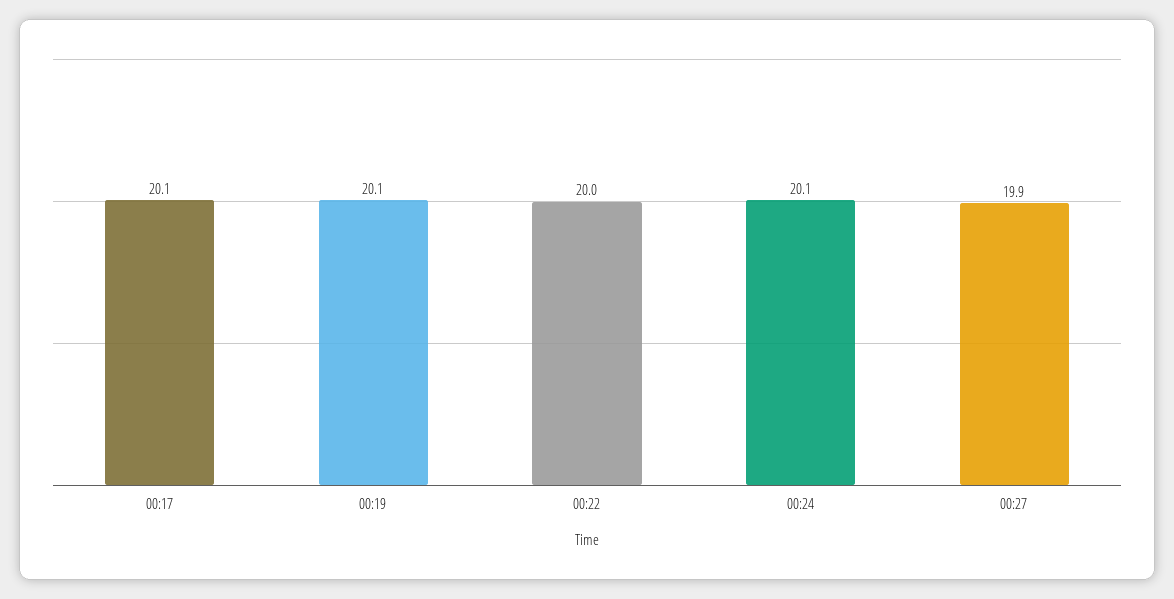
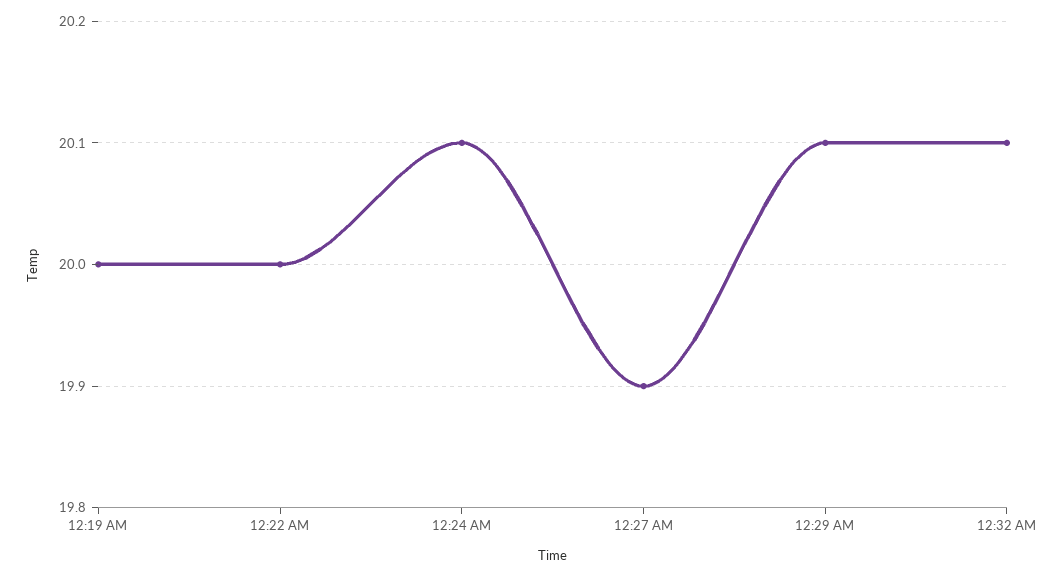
00:17: 20.1 -> none
00:19: 20.1 -> 20
12:29 AM: none -> 20.1
12:32 AM: none -> 20.1

